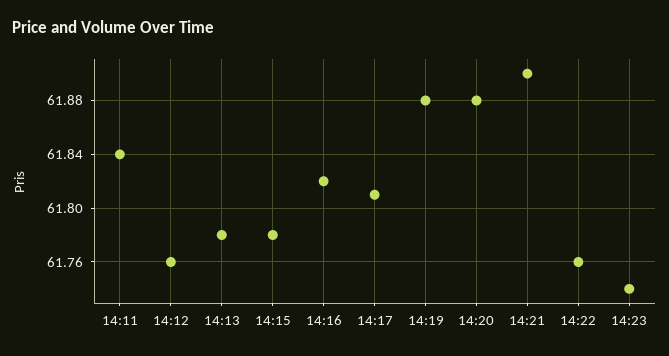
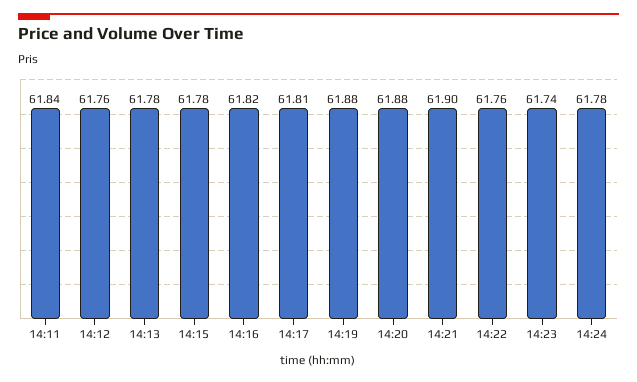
14:24: none -> 61.78

